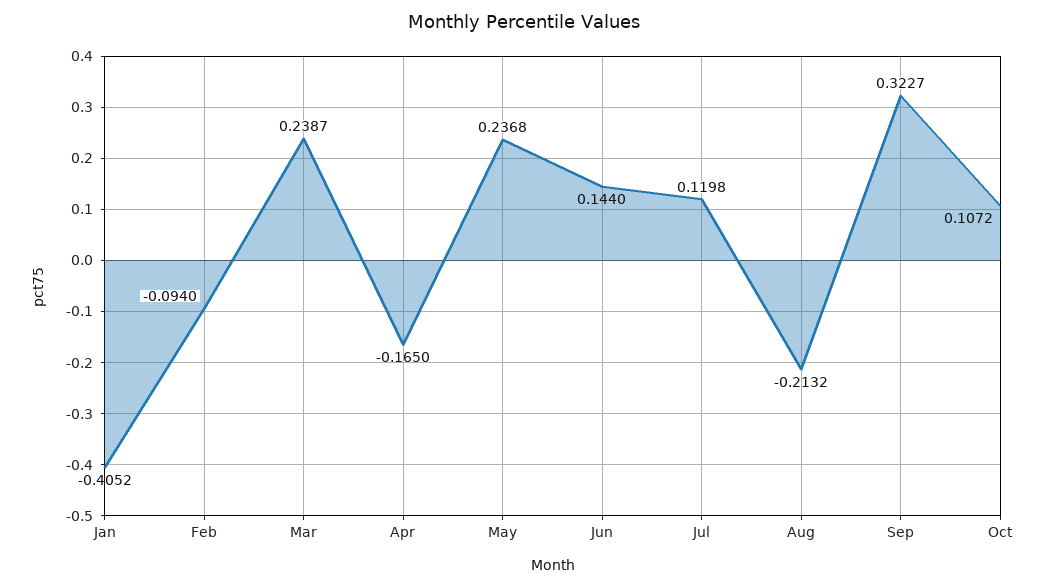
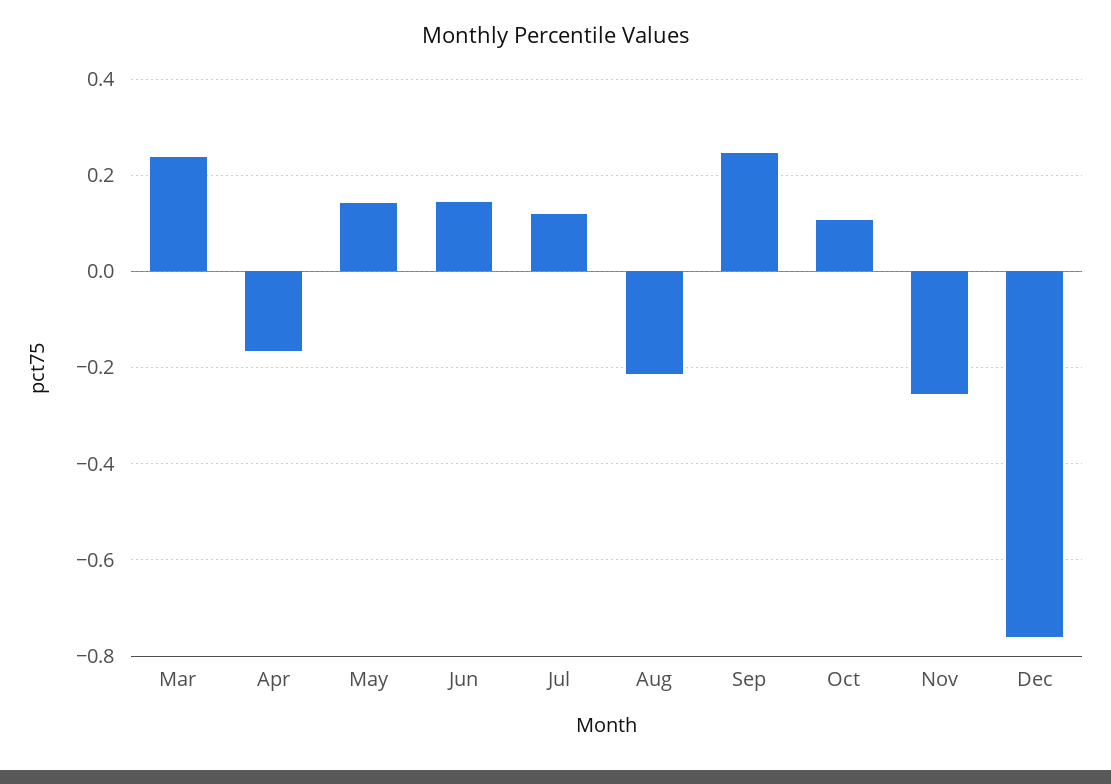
Jan: -0.4052 -> none
Feb: -0.094 -> none
May: 0.2368 -> 0.14
Sep: 0.3227 -> 0.24
Nov: none -> -0.26
Dec: none -> -0.76

